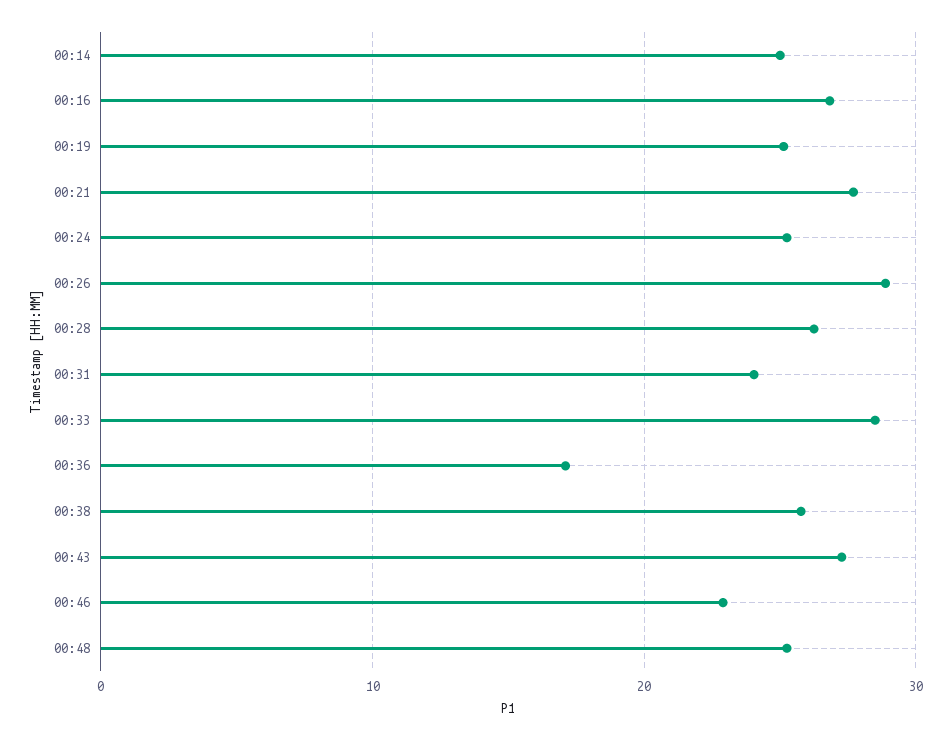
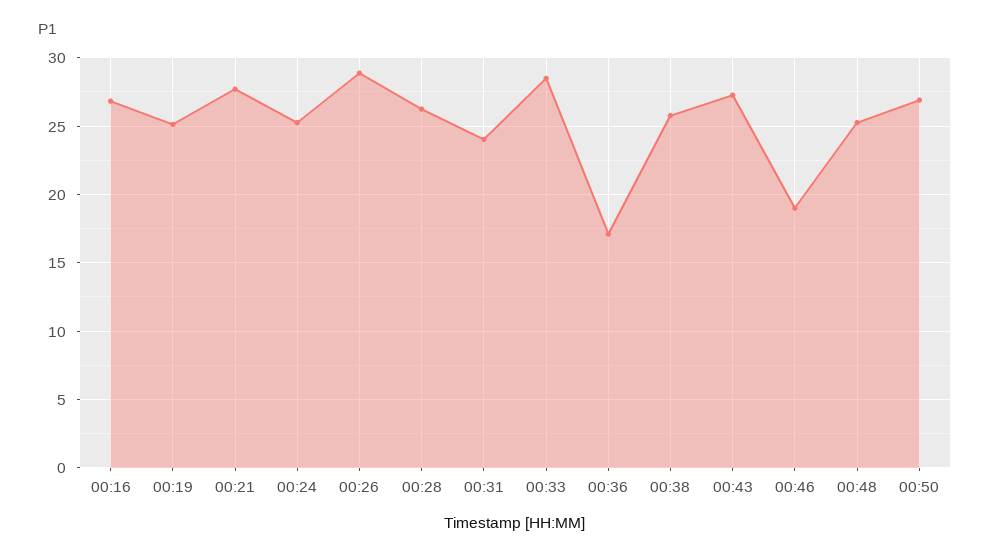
00:14: 25 -> none
00:46: 23 -> 19
00:50: none -> 27

